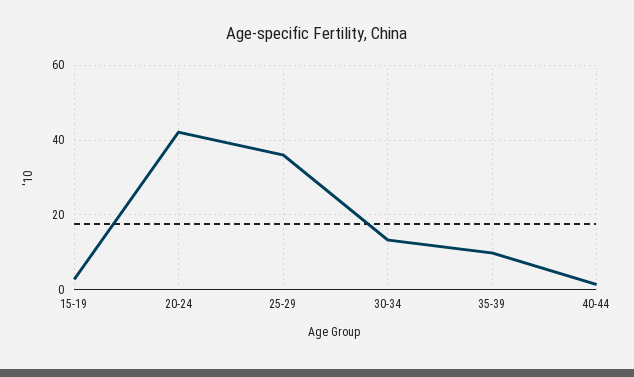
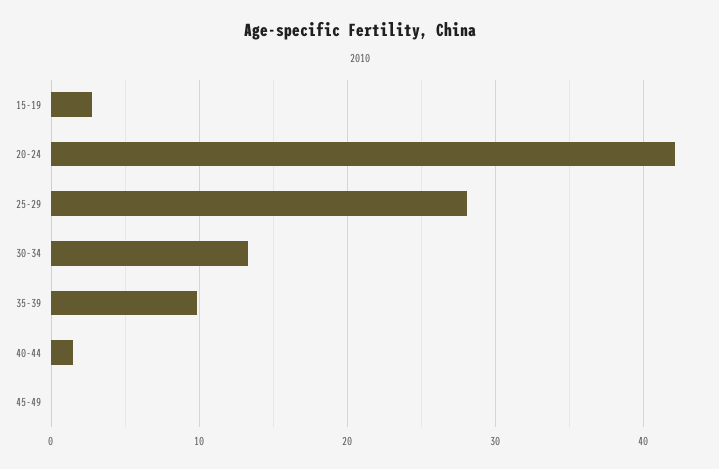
25-29: 36 -> 28
45-49: none -> 0

